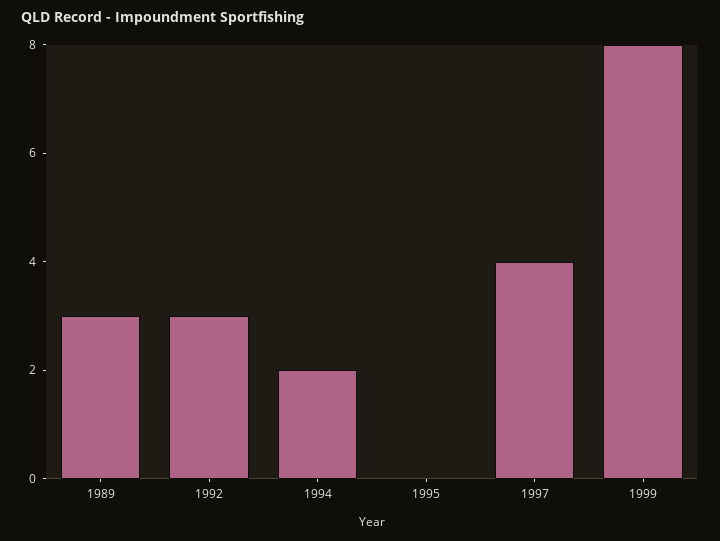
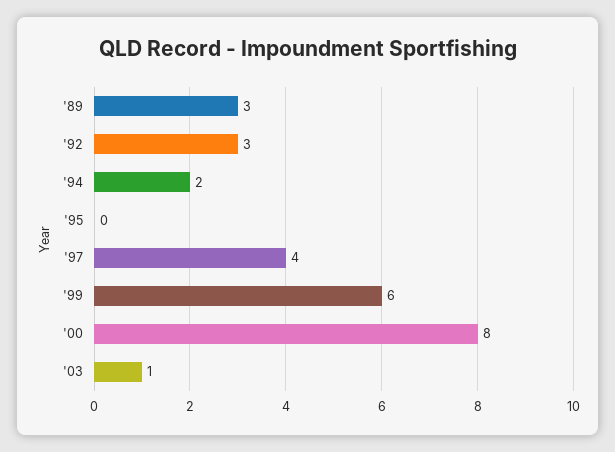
1999: 8 -> 6
'00: none -> 8
'03: none -> 1

